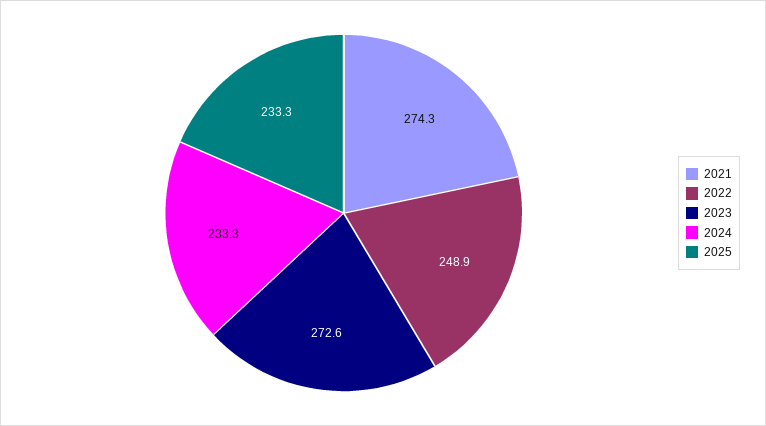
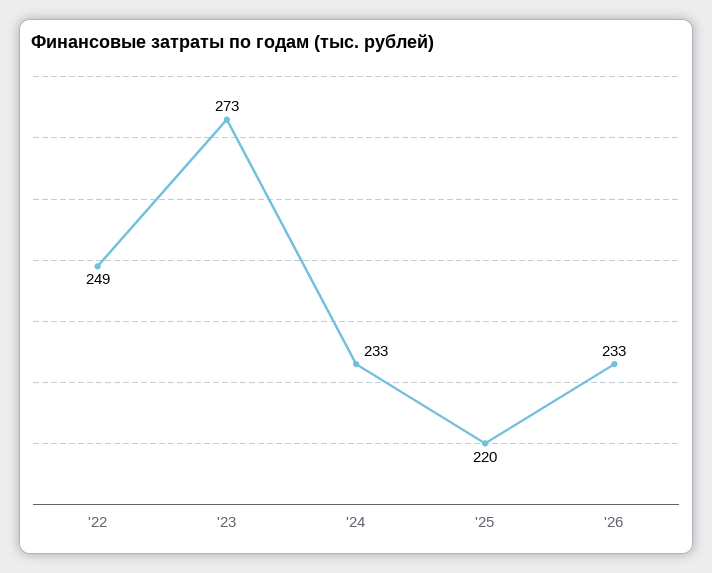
2021: 274.3 -> none
2025: 233.3 -> 220
'26: none -> 233

